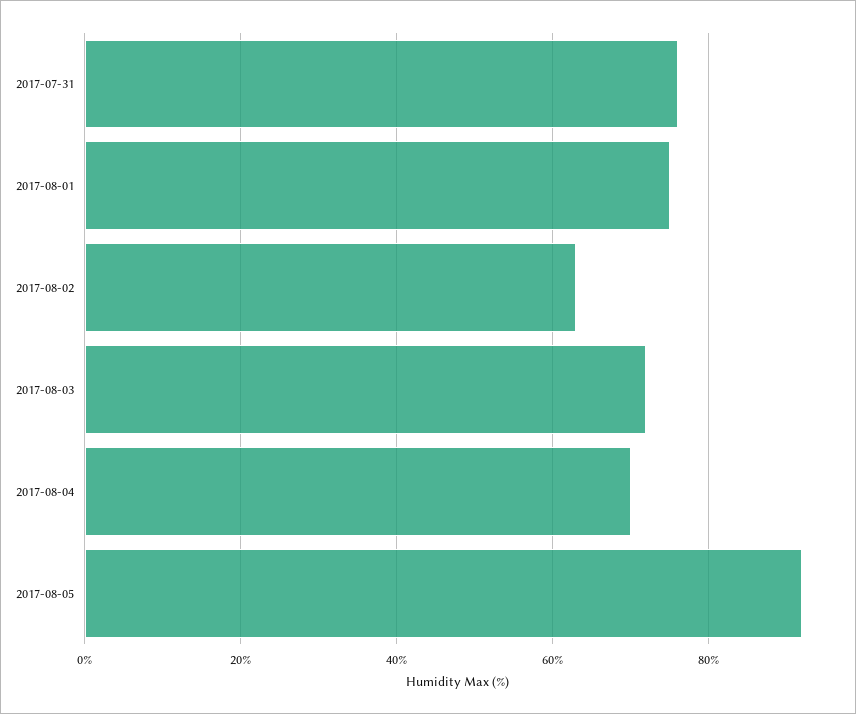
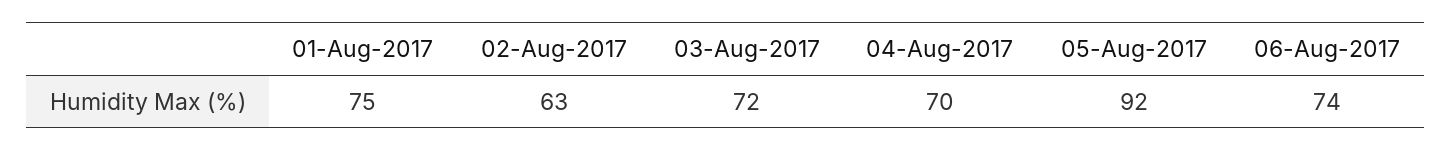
2017-07-31: 75 -> none
06-Aug-2017: none -> 74

